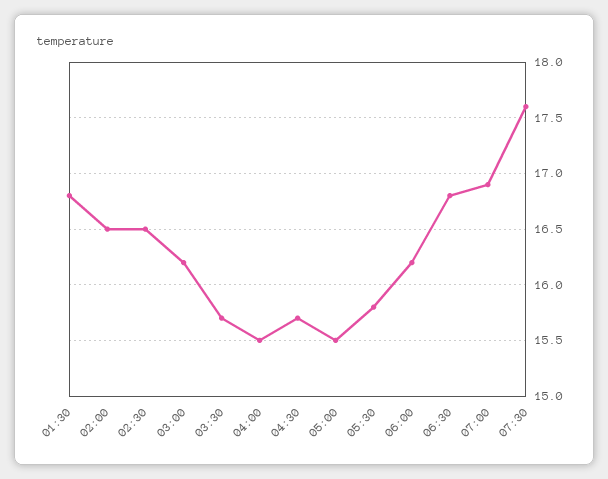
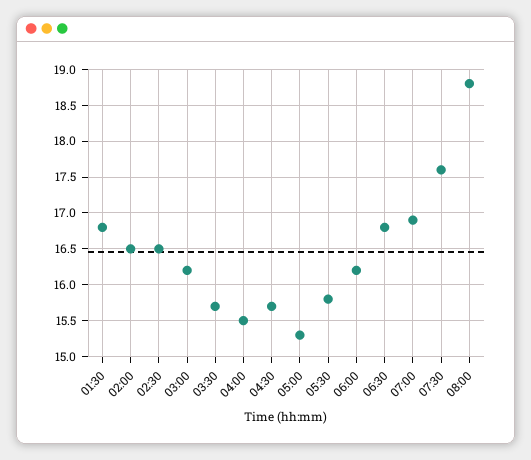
05:00: 15.5 -> 15.3
08:00: none -> 18.8

